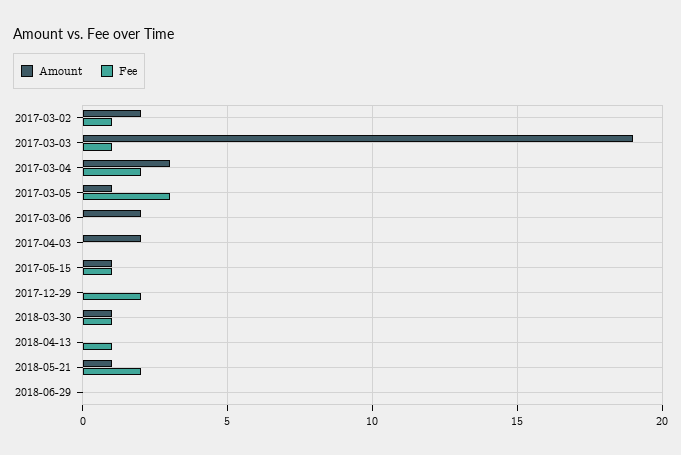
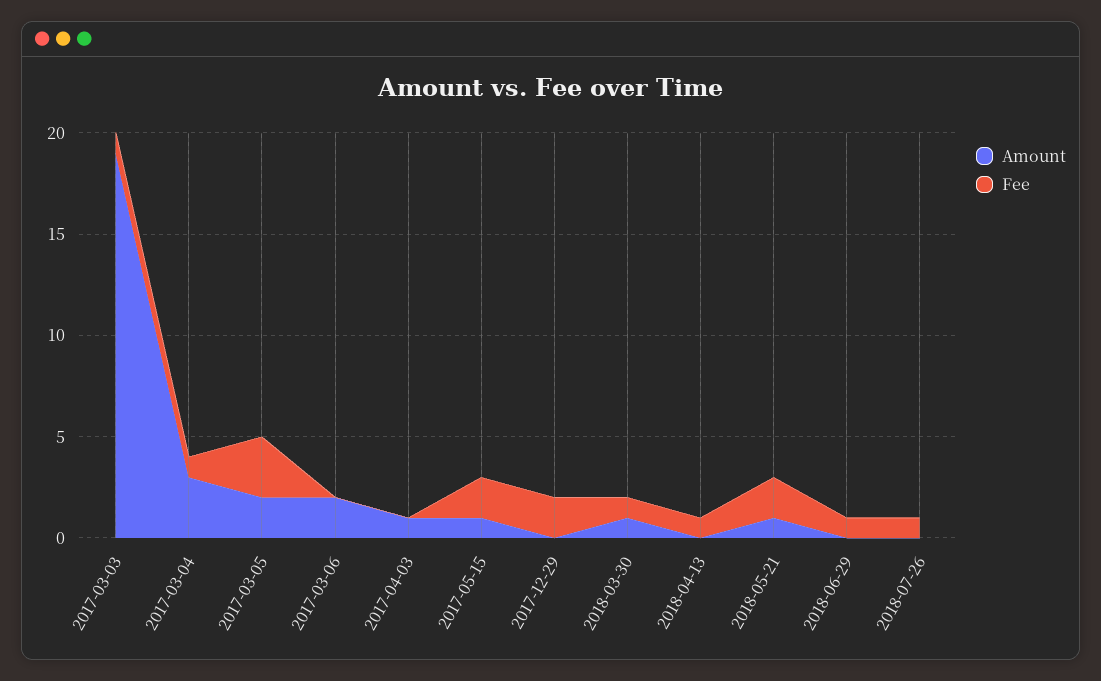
Amount, 2017-03-02: 2 -> none
Fee, 2017-03-02: 1 -> none
Fee, 2017-03-04: 2 -> 1
Amount, 2017-03-05: 1 -> 2
Amount, 2017-04-03: 2 -> 1
Fee, 2017-05-15: 1 -> 2
Fee, 2018-06-29: 0 -> 1
Amount, 2018-07-26: none -> 0
Fee, 2018-07-26: none -> 1

